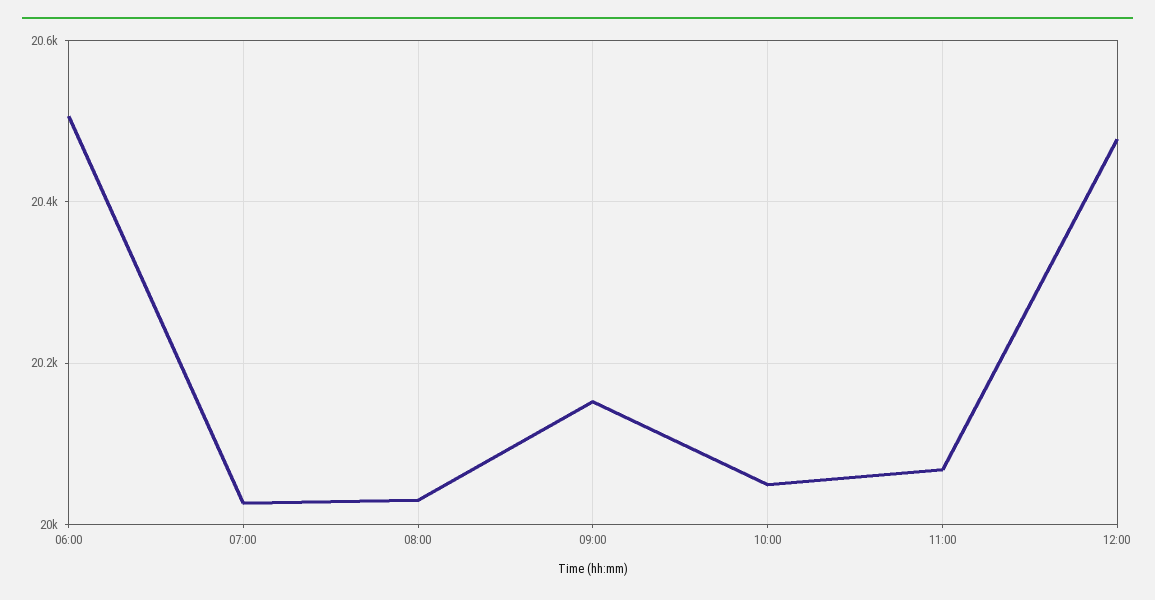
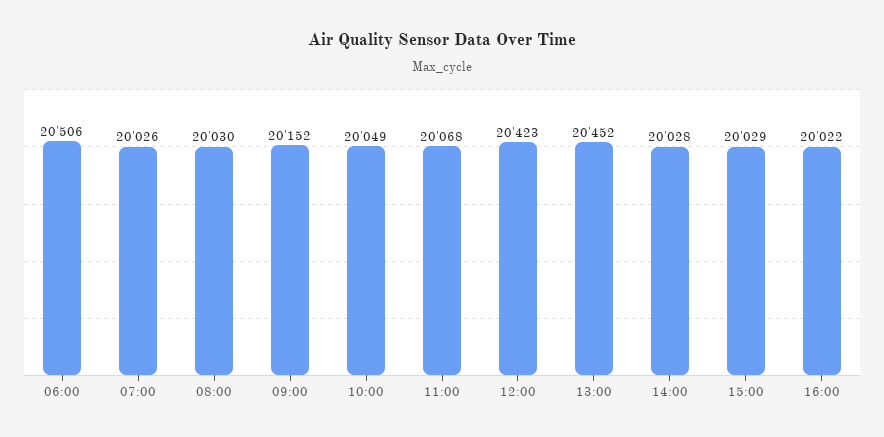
12:00: 20480 -> 20423
13:00: none -> 20452
14:00: none -> 20028
15:00: none -> 20029
16:00: none -> 20022

